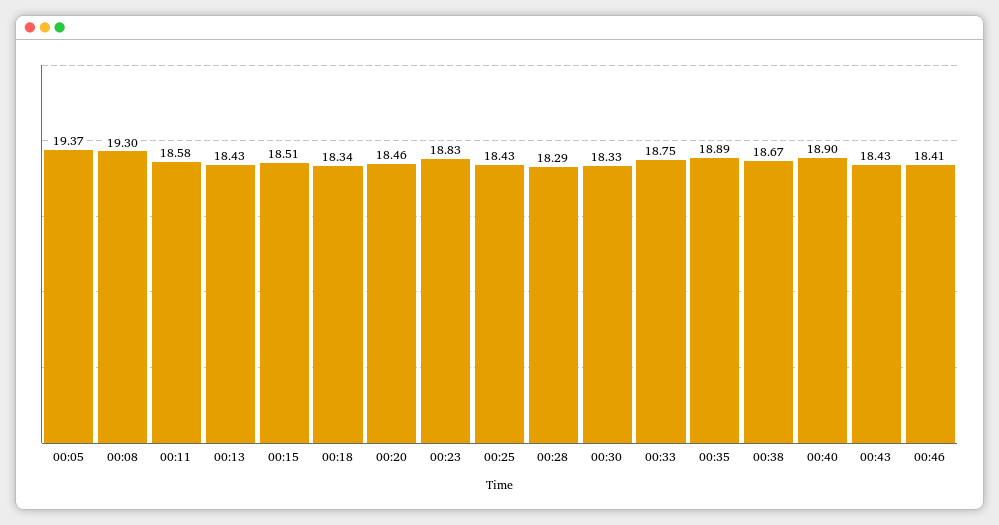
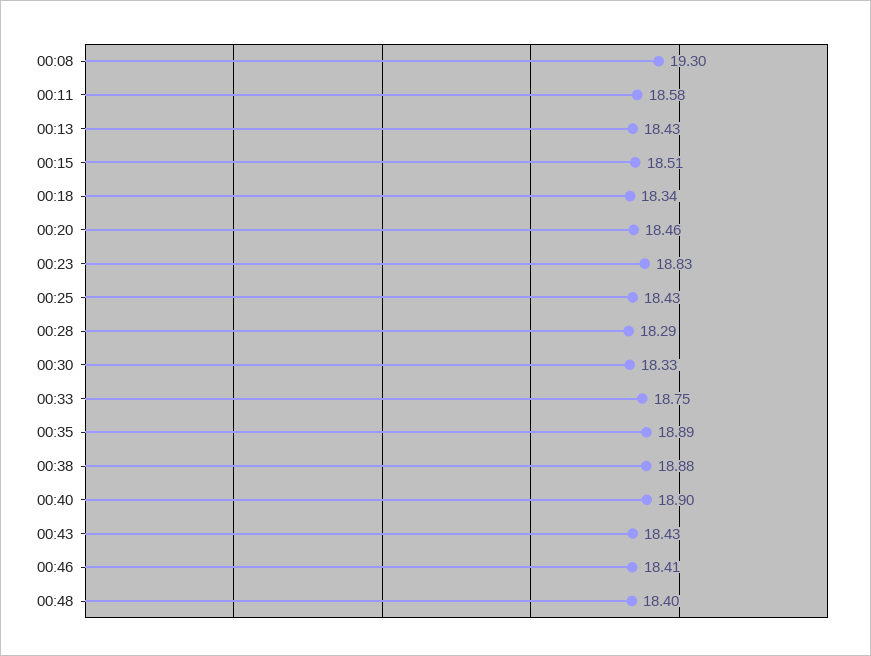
00:05: 19.37 -> none
00:38: 18.67 -> 18.88
00:48: none -> 18.4

